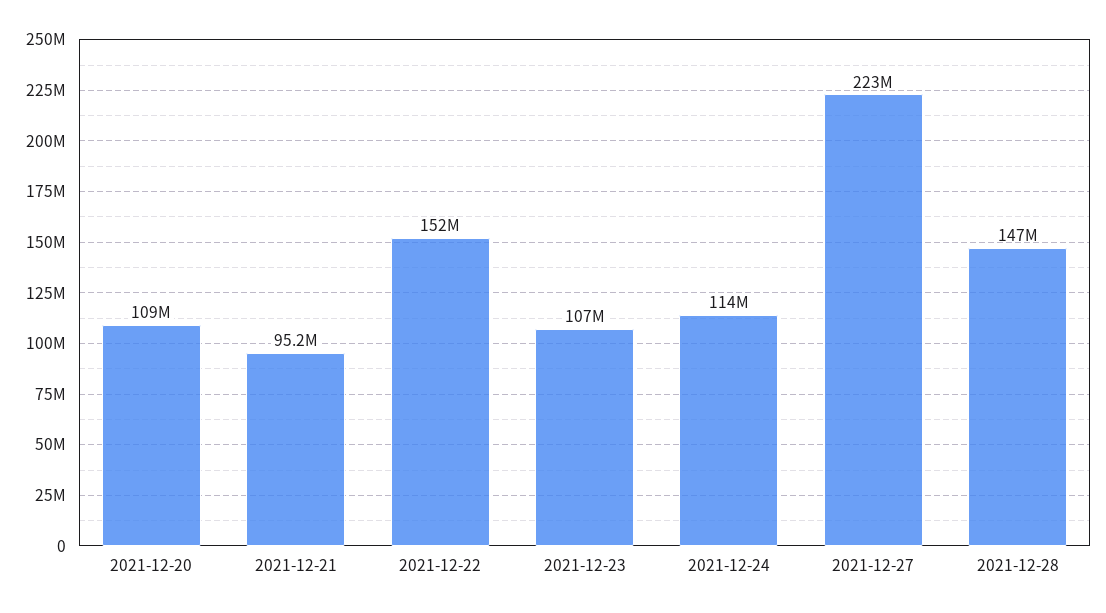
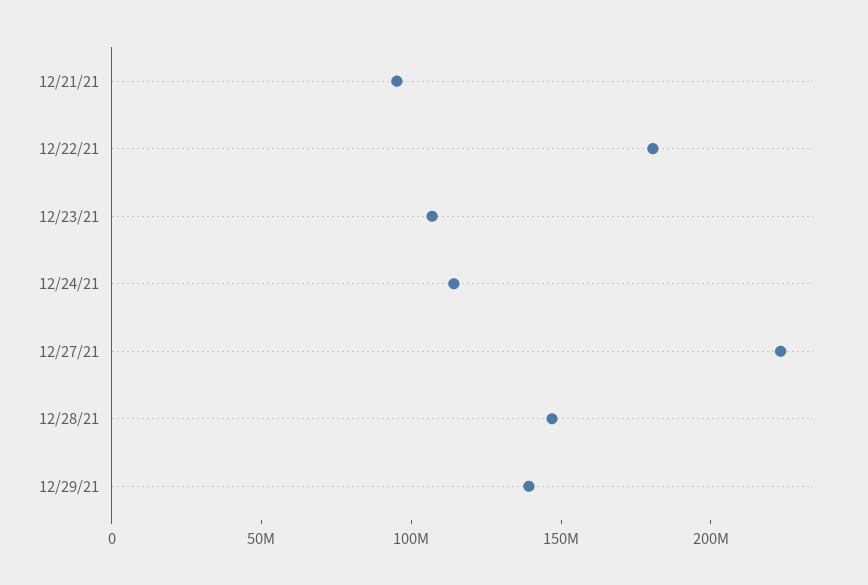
2021-12-20: 109000000 -> none
2021-12-22: 152000000 -> 180000000
12/29/21: none -> 140000000

